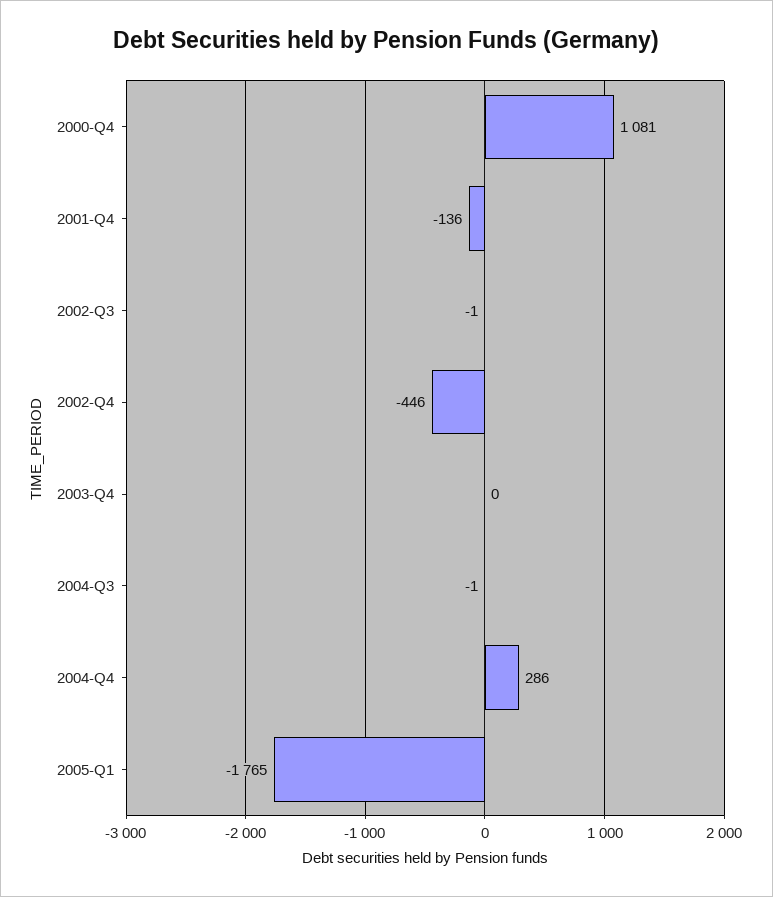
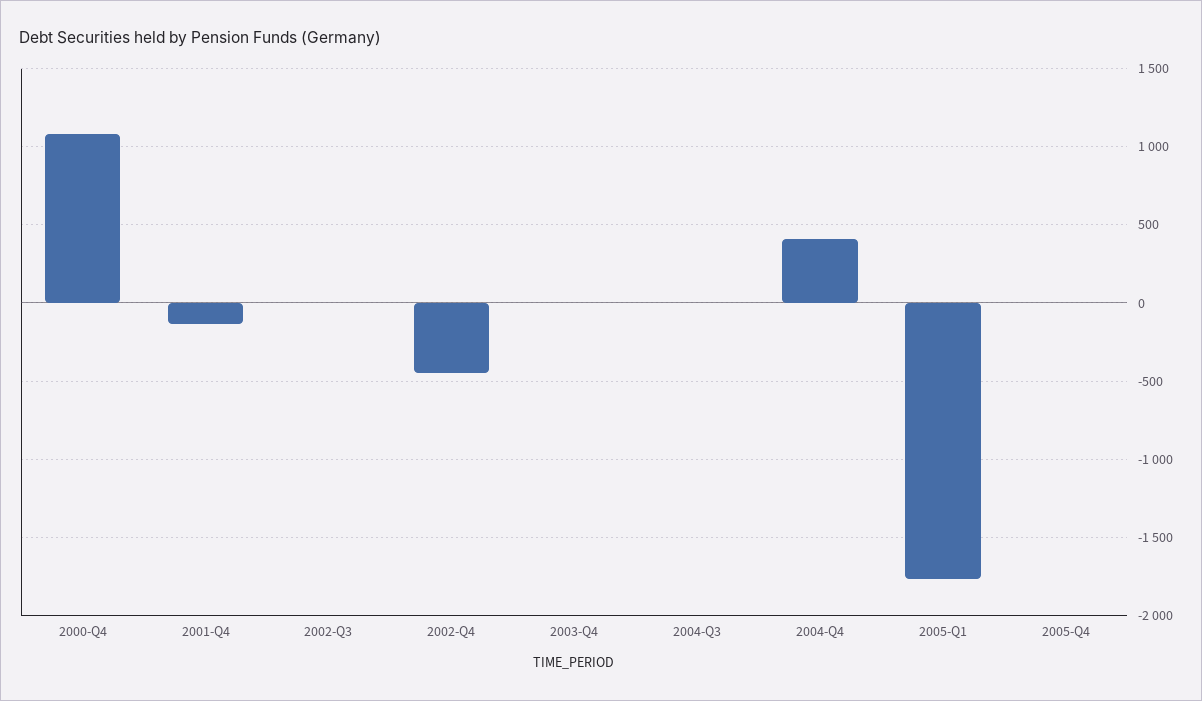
2004-Q4: 286 -> 400
2005-Q4: none -> 0

